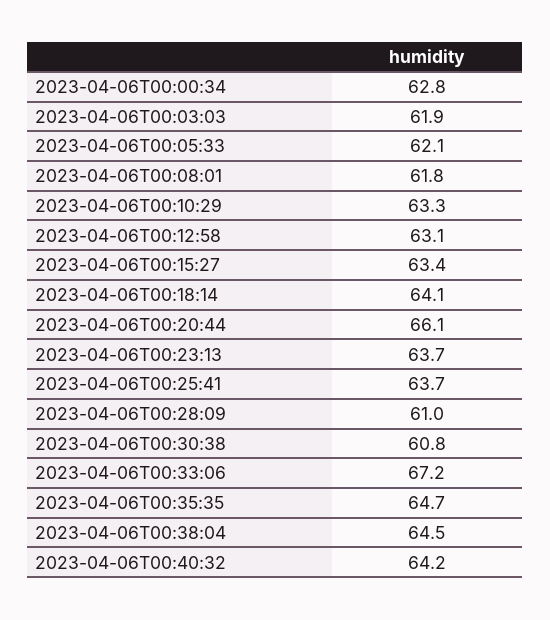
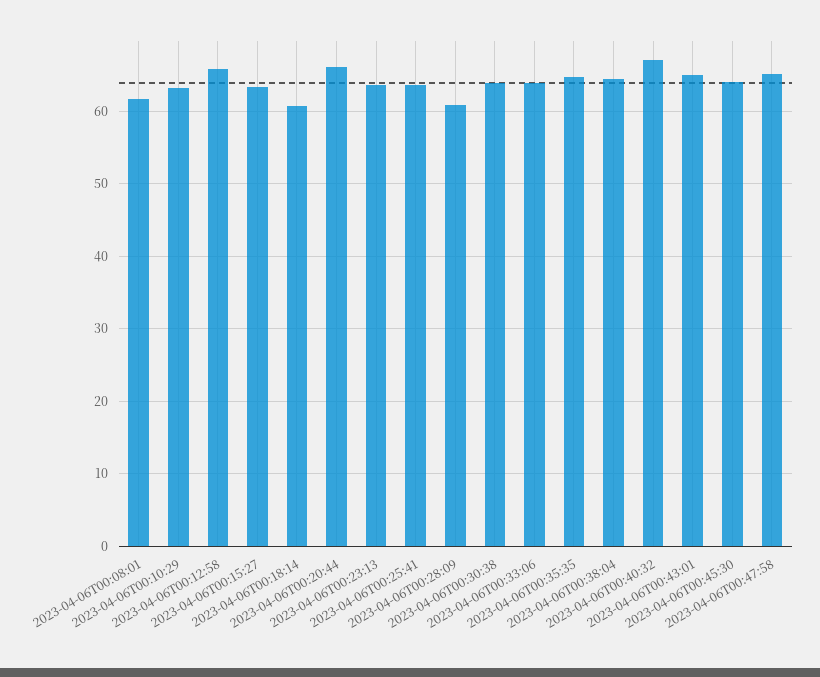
2023-04-06T00:00:34: 62.8 -> none
2023-04-06T00:03:03: 61.9 -> none
2023-04-06T00:05:33: 62.1 -> none
2023-04-06T00:12:58: 63.1 -> 66
2023-04-06T00:18:14: 64.1 -> 61
2023-04-06T00:30:38: 60.8 -> 64
2023-04-06T00:33:06: 67.2 -> 64
2023-04-06T00:40:32: 64.2 -> 67
2023-04-06T00:43:01: none -> 65
2023-04-06T00:45:30: none -> 64
2023-04-06T00:47:58: none -> 65

